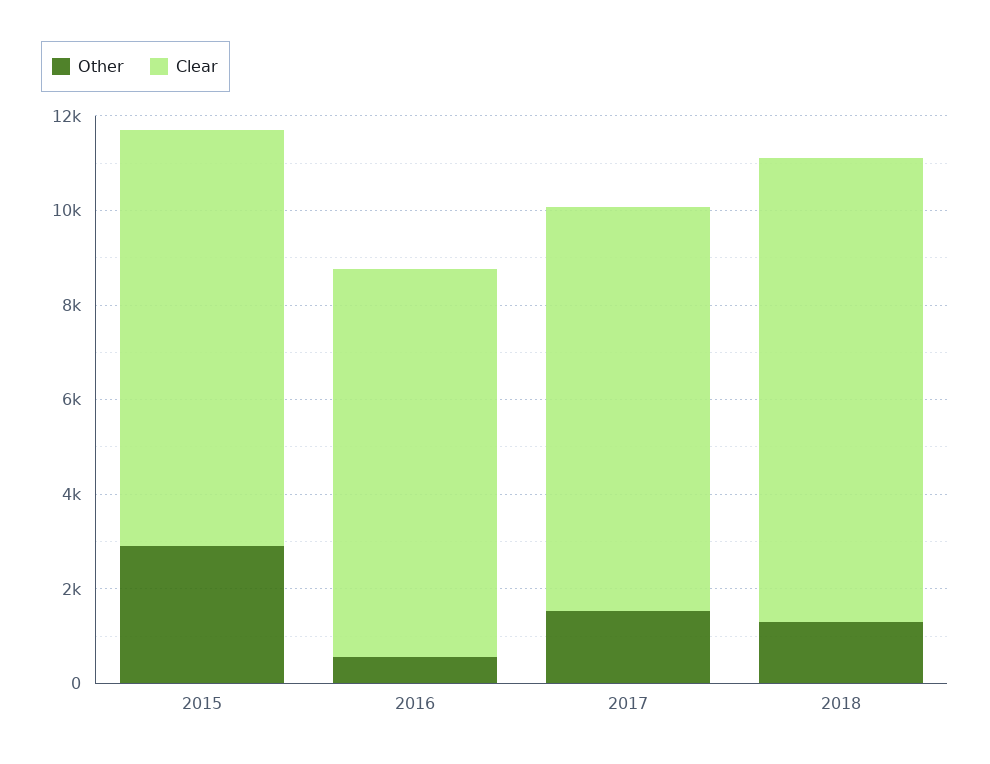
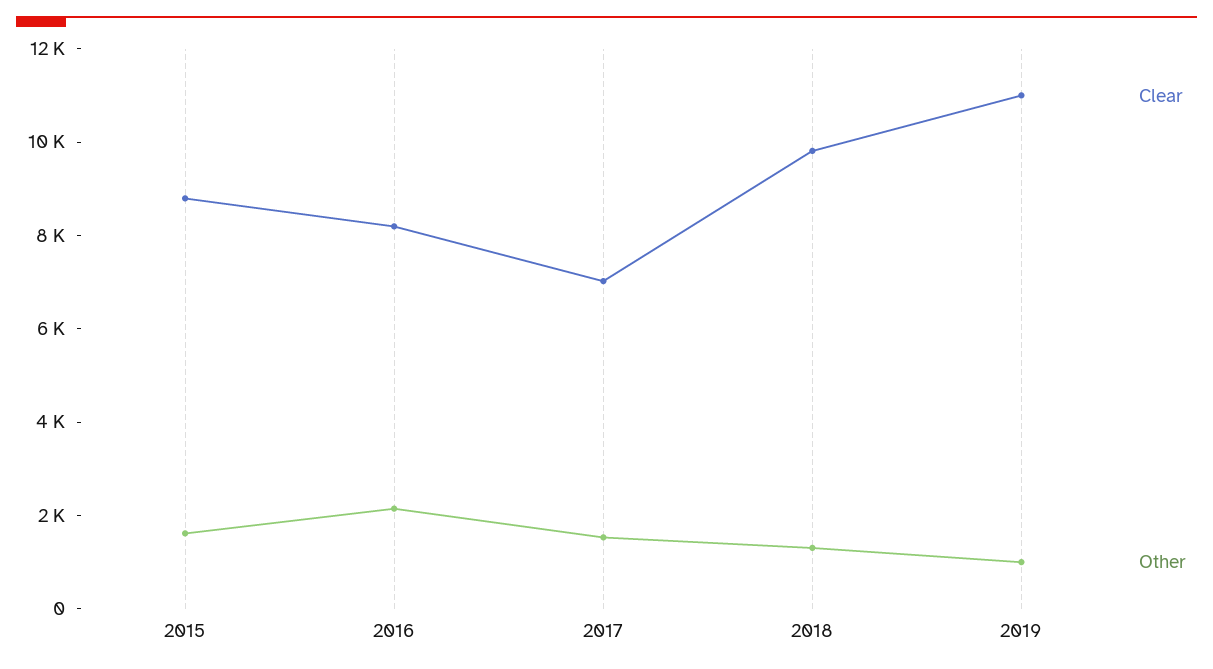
Other, 2015: 3000 -> 1500
Other, 2016: 500 -> 2000
Clear, 2017: 8500 -> 7000
Clear, 2019: none -> 11000
Other, 2019: none -> 1000

